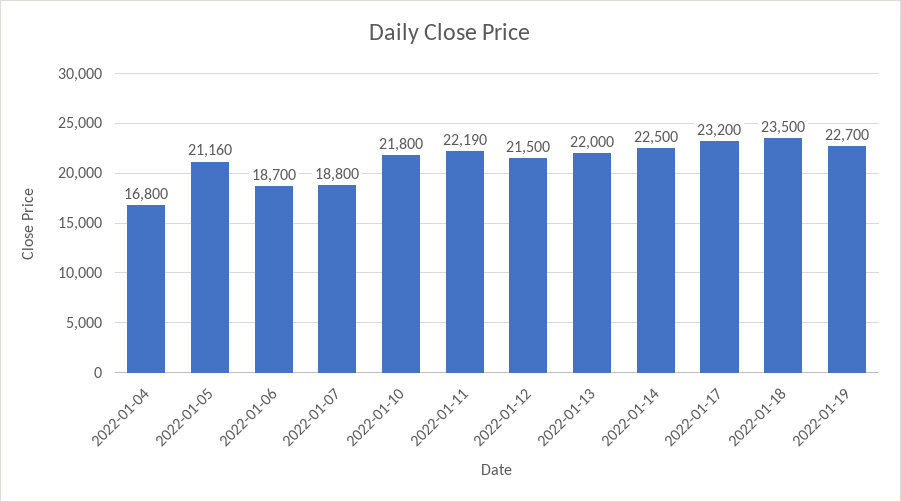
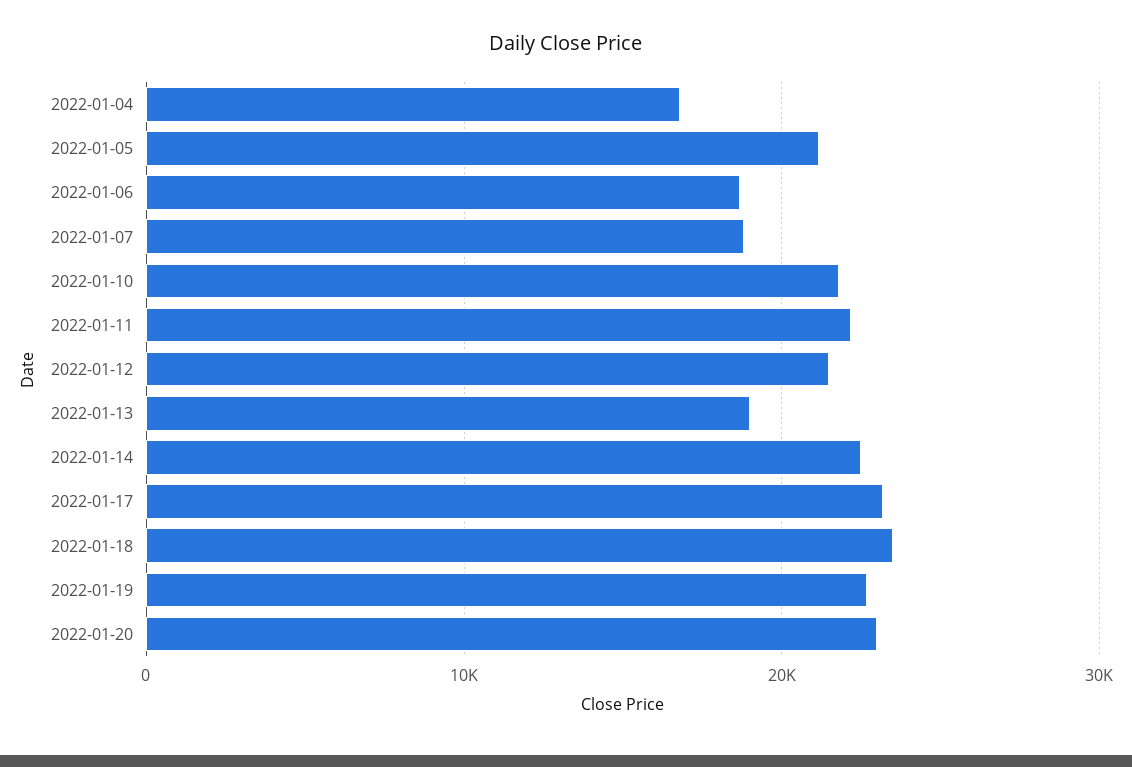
2022-01-13: 22000 -> 19000
2022-01-20: none -> 23000

